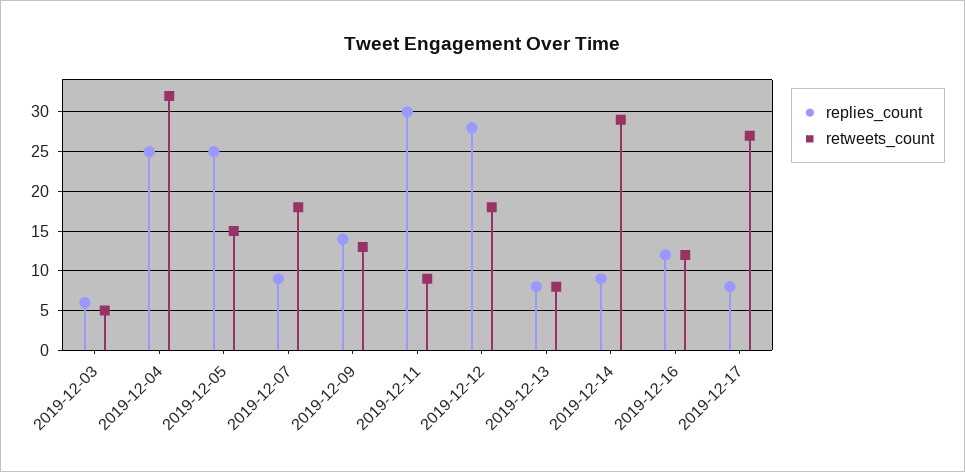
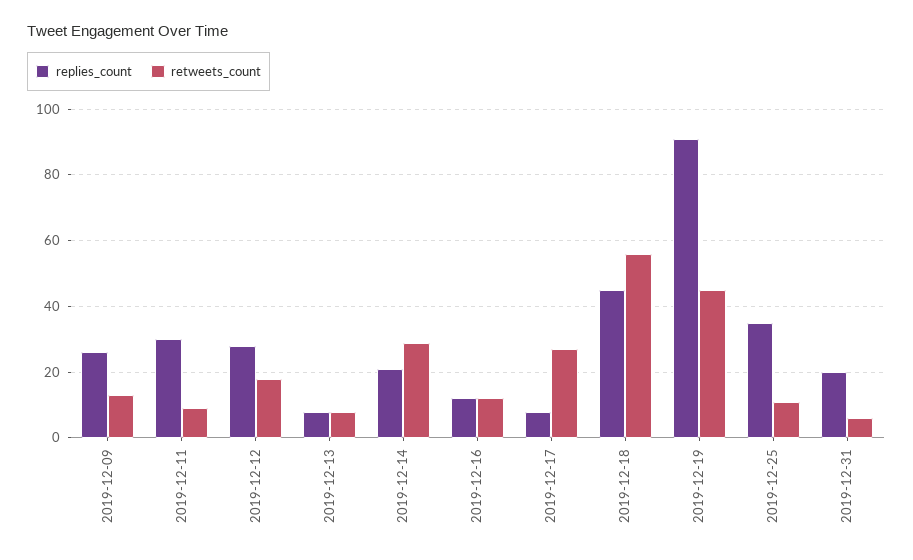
replies_count, 2019-12-03: 6 -> none
retweets_count, 2019-12-03: 5 -> none
replies_count, 2019-12-04: 25 -> none
retweets_count, 2019-12-04: 32 -> none
replies_count, 2019-12-05: 25 -> none
retweets_count, 2019-12-05: 15 -> none
replies_count, 2019-12-07: 9 -> none
retweets_count, 2019-12-07: 18 -> none
replies_count, 2019-12-09: 14 -> 25
replies_count, 2019-12-14: 9 -> 20
replies_count, 2019-12-18: none -> 45
retweets_count, 2019-12-18: none -> 55
replies_count, 2019-12-19: none -> 90
retweets_count, 2019-12-19: none -> 45
replies_count, 2019-12-25: none -> 35
retweets_count, 2019-12-25: none -> 10
replies_count, 2019-12-31: none -> 20
retweets_count, 2019-12-31: none -> 5

